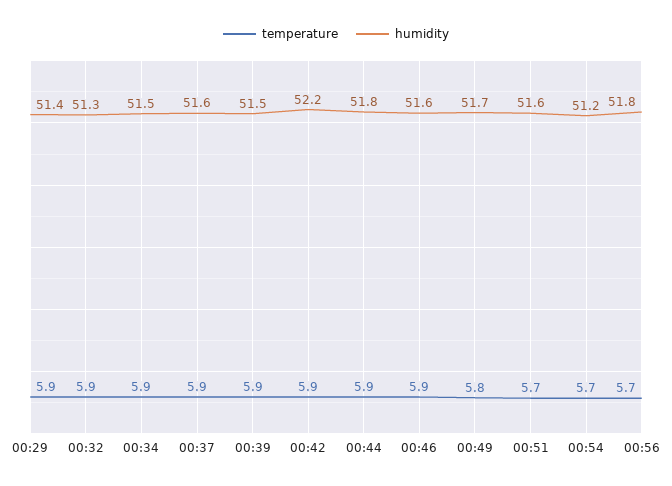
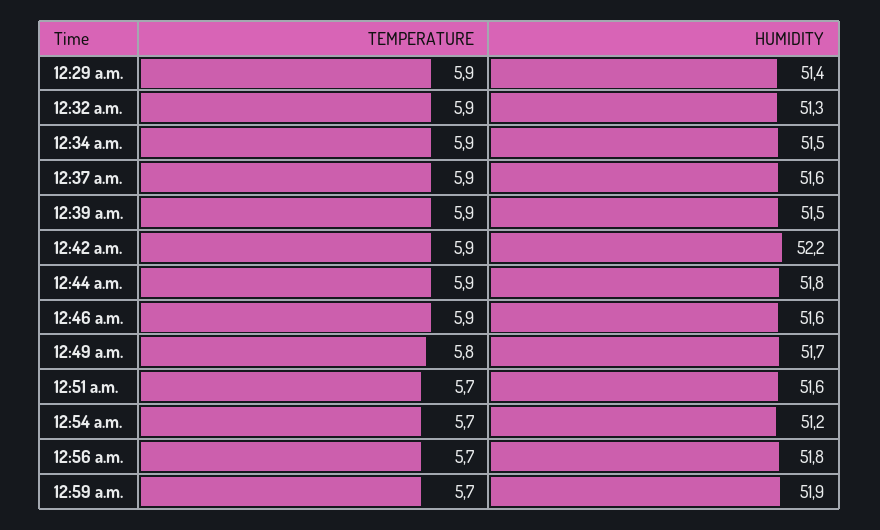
temperature, 12:59 a.m.: none -> 5.7
humidity, 12:59 a.m.: none -> 51.9

